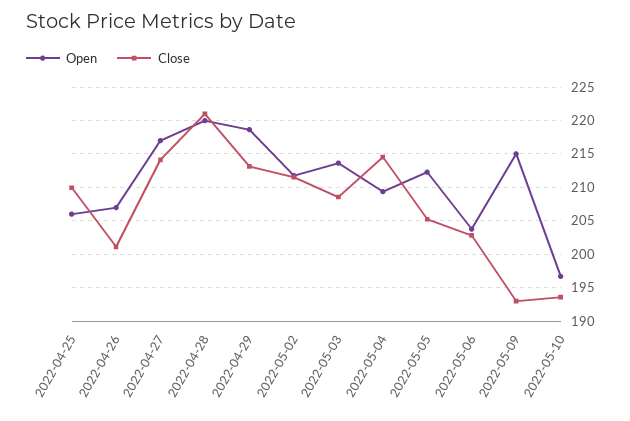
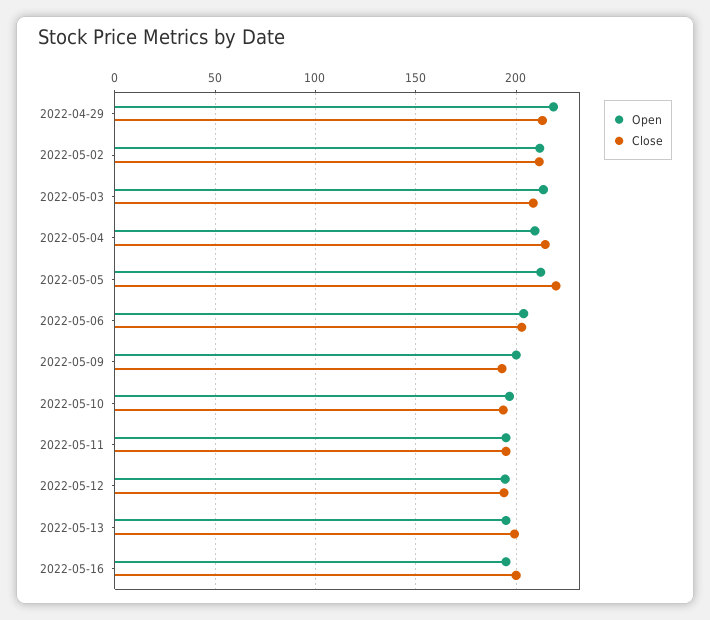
Open, 2022-04-25: 206 -> none
Close, 2022-04-25: 210 -> none
Open, 2022-04-26: 207 -> none
Close, 2022-04-26: 201 -> none
Open, 2022-04-27: 217 -> none
Close, 2022-04-27: 214 -> none
Open, 2022-04-28: 220 -> none
Close, 2022-04-28: 221 -> none
Close, 2022-05-05: 205 -> 220
Open, 2022-05-09: 215 -> 200
Open, 2022-05-11: none -> 195
Close, 2022-05-11: none -> 195
Open, 2022-05-12: none -> 195
Close, 2022-05-12: none -> 195
Open, 2022-05-13: none -> 195
Close, 2022-05-13: none -> 200
Open, 2022-05-16: none -> 195
Close, 2022-05-16: none -> 200

